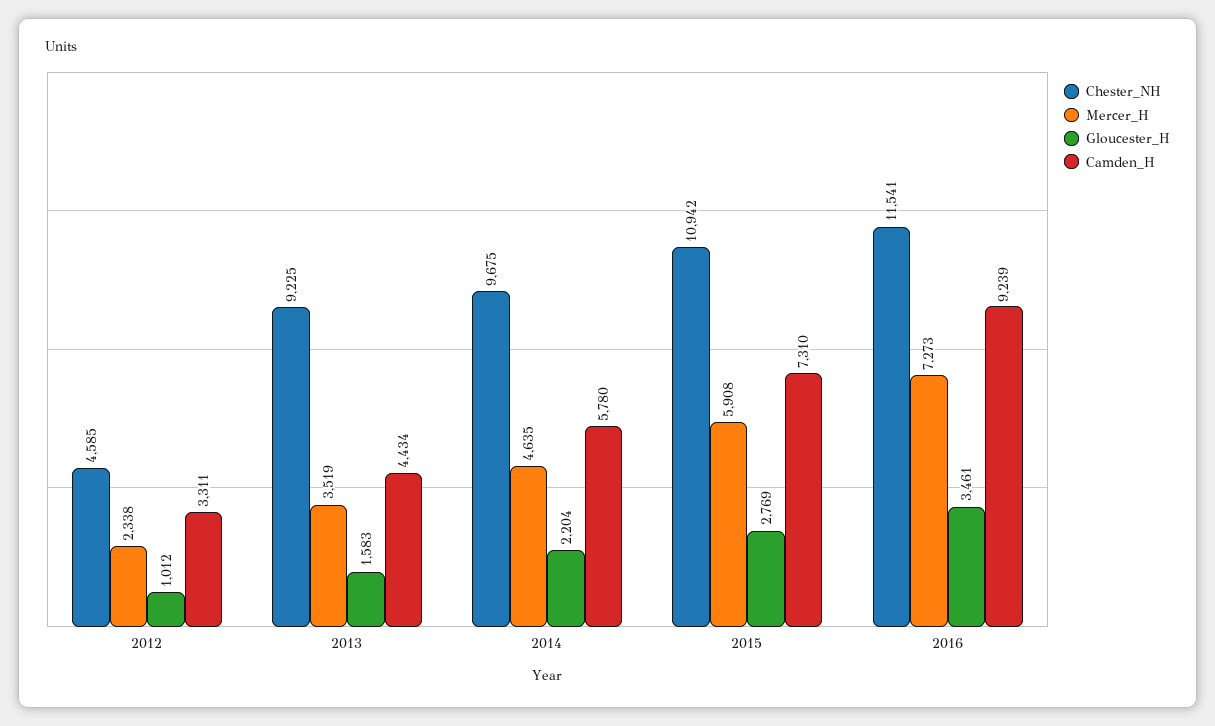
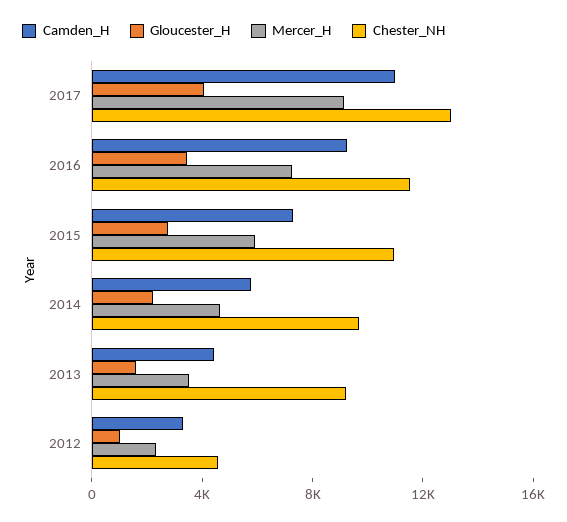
Camden_H, 2017: none -> 11000
Gloucester_H, 2017: none -> 4000
Mercer_H, 2017: none -> 9000
Chester_NH, 2017: none -> 13000

